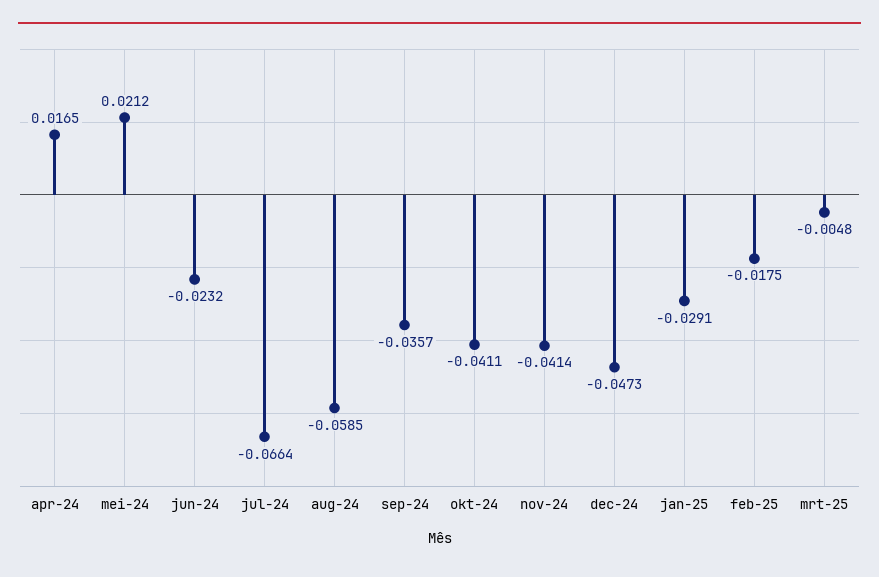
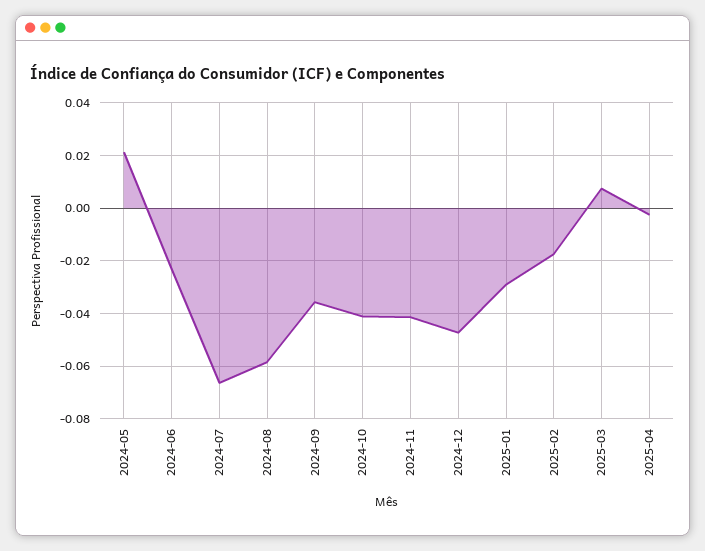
apr-24: 0.0165 -> none
mrt-25: -0.0048 -> 0.0075
2025-04: none -> -0.0025

